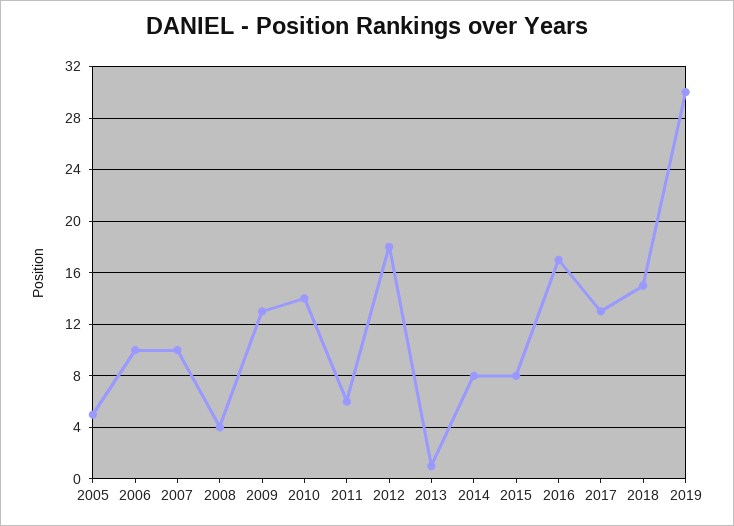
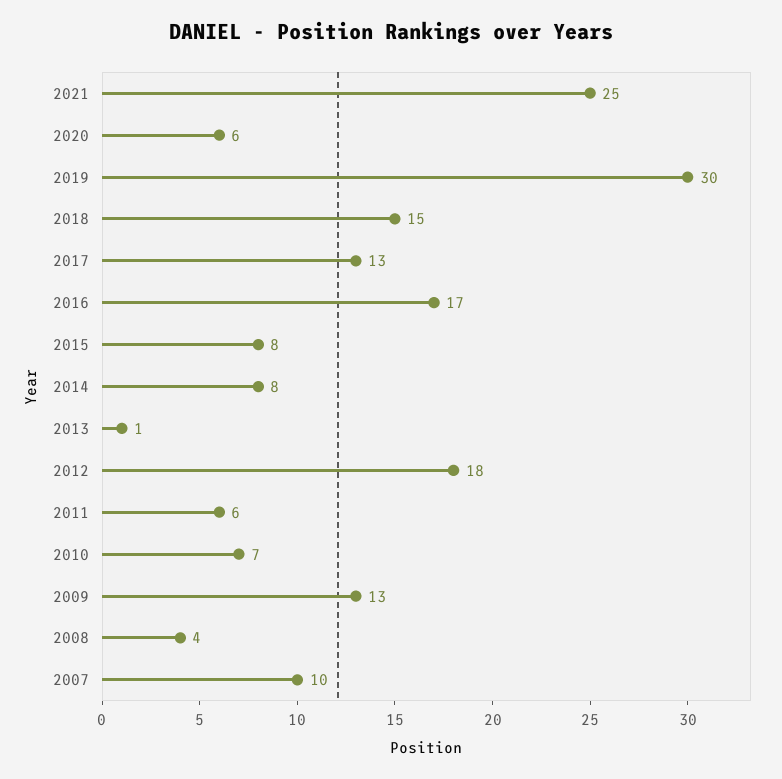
2005: 5 -> none
2006: 10 -> none
2010: 14 -> 7
2021: none -> 25
2020: none -> 6

